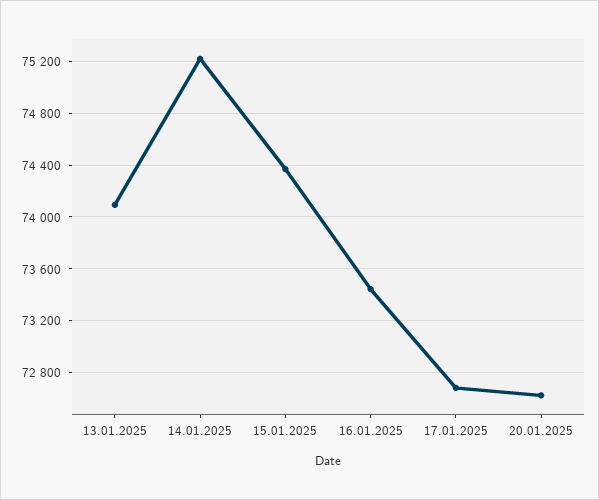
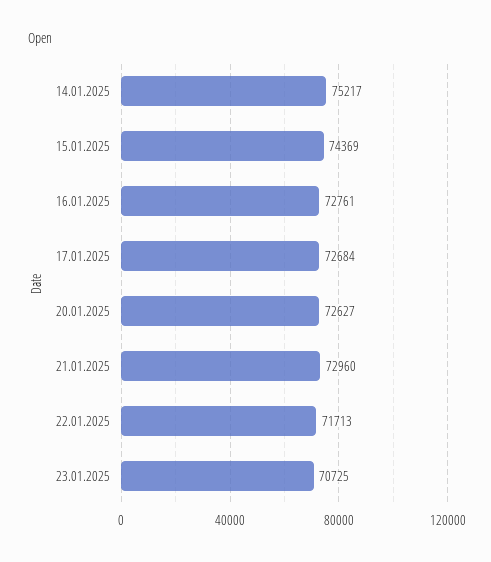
13.01.2025: 74100 -> none
16.01.2025: 73450 -> 72761
21.01.2025: none -> 72960
22.01.2025: none -> 71713
23.01.2025: none -> 70725

